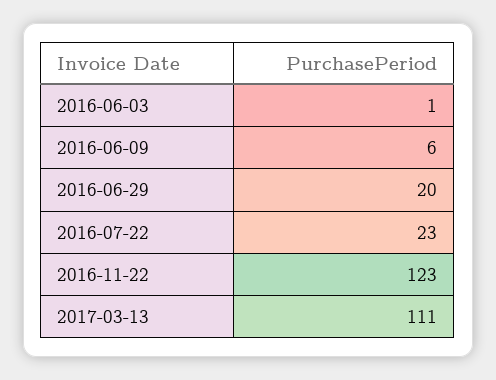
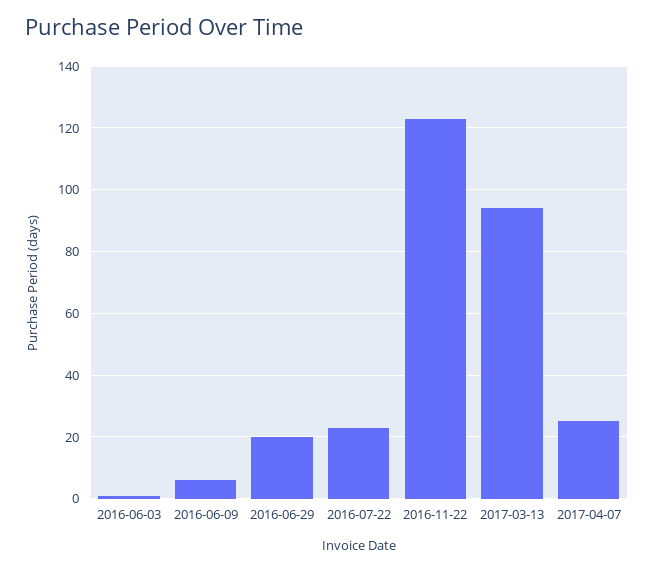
2017-03-13: 111 -> 95
2017-04-07: none -> 25

